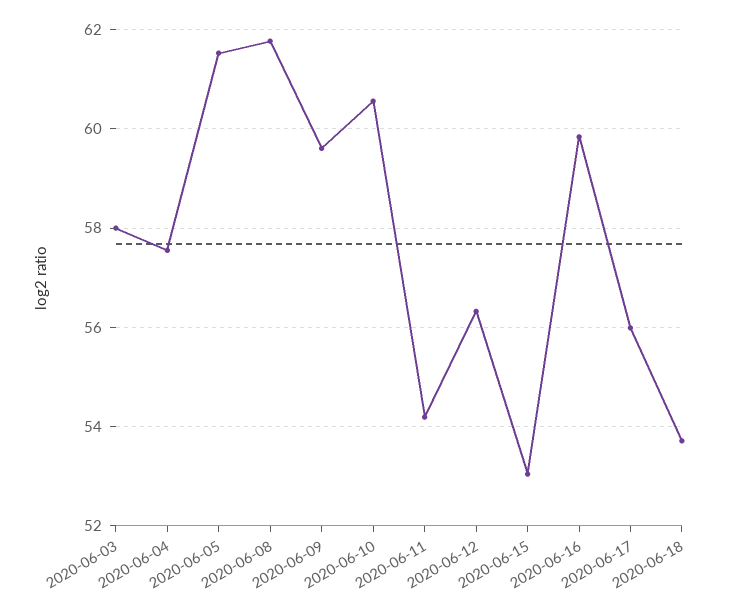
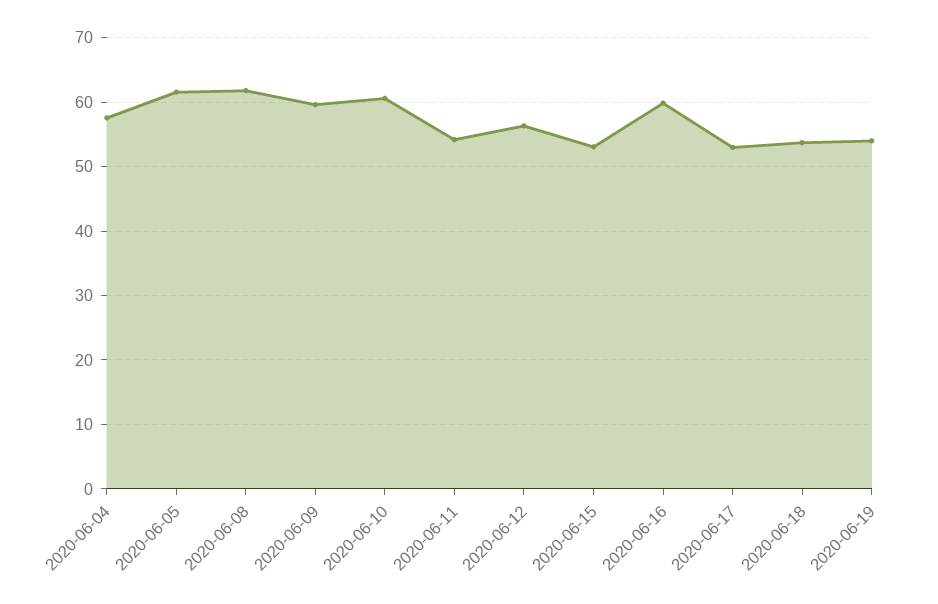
2020-06-03: 58 -> none
2020-06-17: 56 -> 53
2020-06-19: none -> 54

